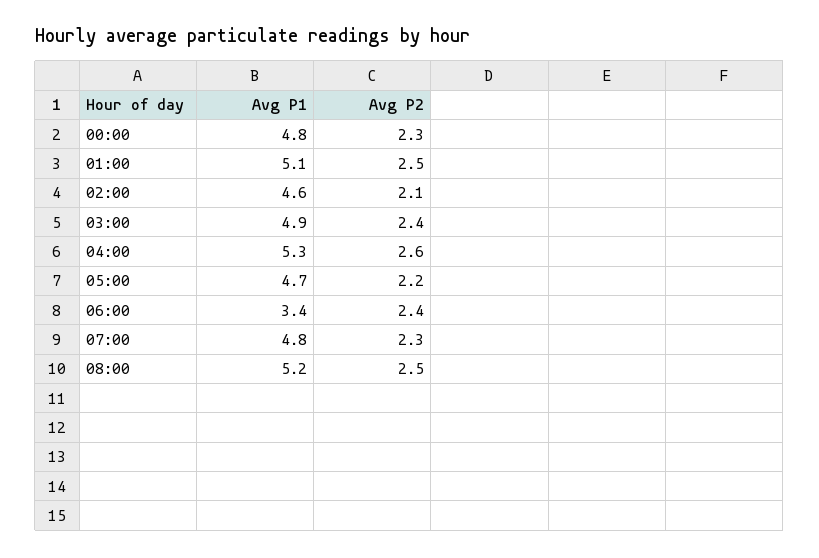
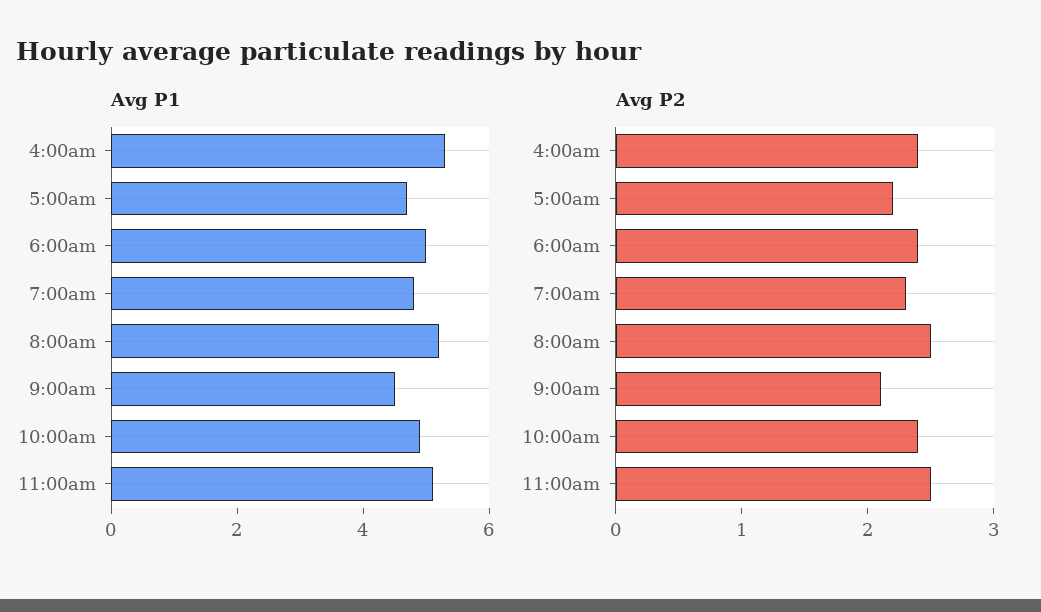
Avg P1, 00:00: 4.8 -> none
Avg P2, 00:00: 2.3 -> none
Avg P1, 01:00: 5.1 -> none
Avg P2, 01:00: 2.5 -> none
Avg P1, 02:00: 4.6 -> none
Avg P2, 02:00: 2.1 -> none
Avg P1, 03:00: 4.9 -> none
Avg P2, 03:00: 2.4 -> none
Avg P2, 04:00: 2.6 -> 2.4
Avg P1, 06:00: 3.4 -> 5
Avg P1, 9:00am: none -> 4.5
Avg P1, 10:00am: none -> 5
Avg P1, 11:00am: none -> 5
Avg P2, 9:00am: none -> 2.1
Avg P2, 10:00am: none -> 2.4
Avg P2, 11:00am: none -> 2.5

